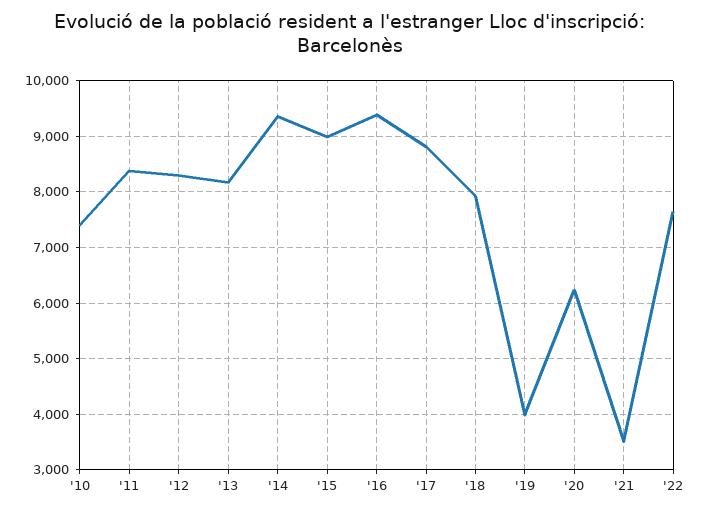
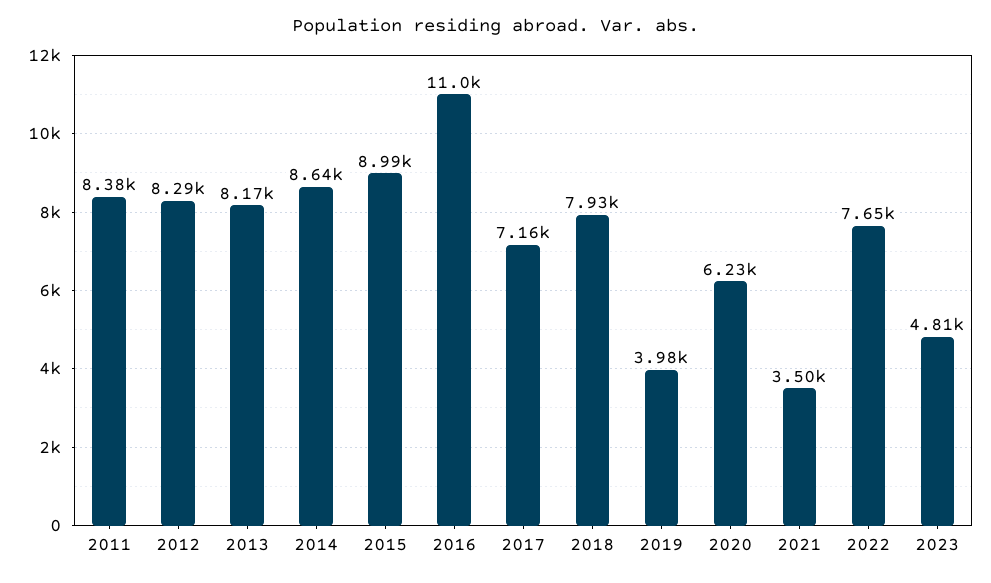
'10: 7400 -> none
'14: 9400 -> 8640
'16: 9400 -> 11000
'17: 8800 -> 7160
2023: none -> 4810

